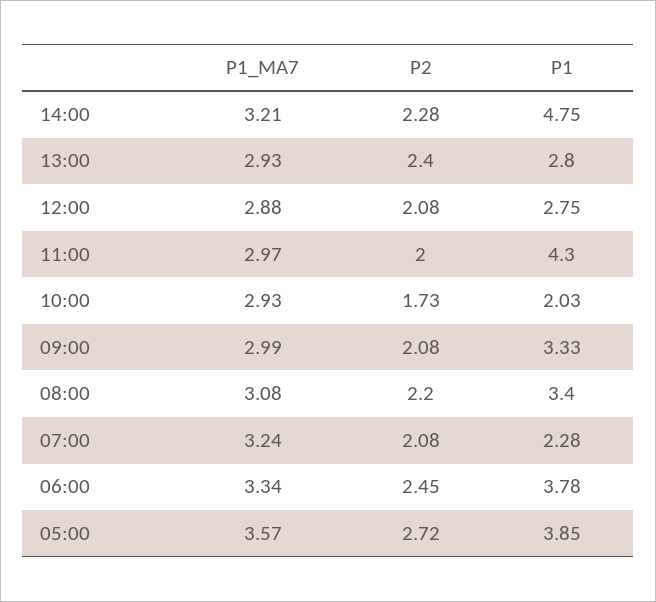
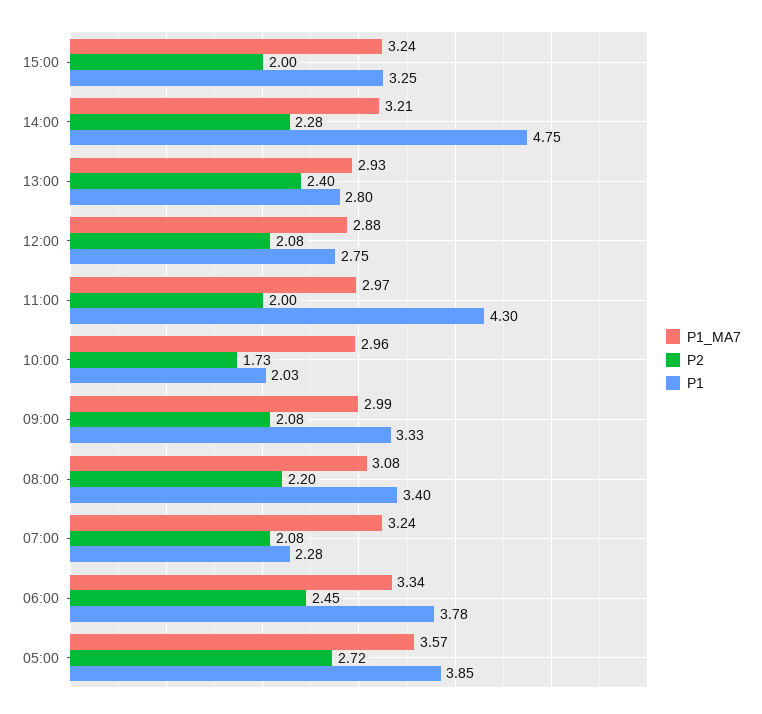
P1_MA7, 10:00: 2.93 -> 2.96
P1_MA7, 15:00: none -> 3.24
P2, 15:00: none -> 2
P1, 15:00: none -> 3.25

